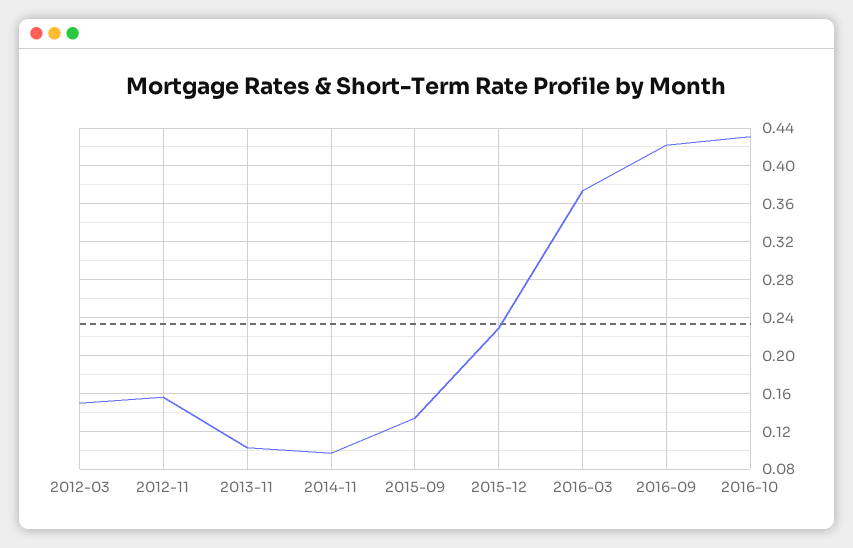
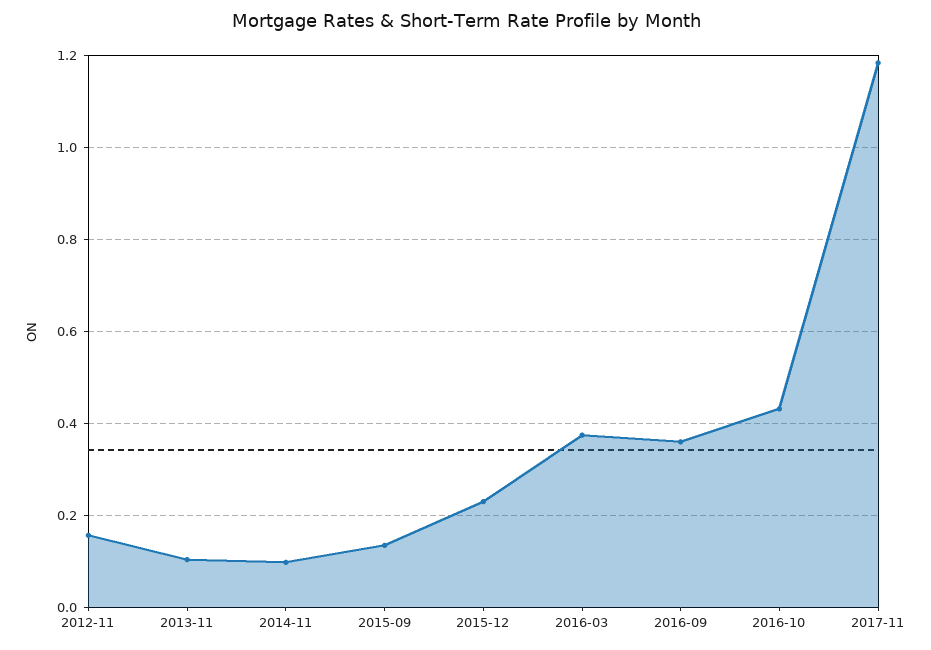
2012-03: 0.15 -> none
2016-09: 0.42 -> 0.36
2017-11: none -> 1.18

